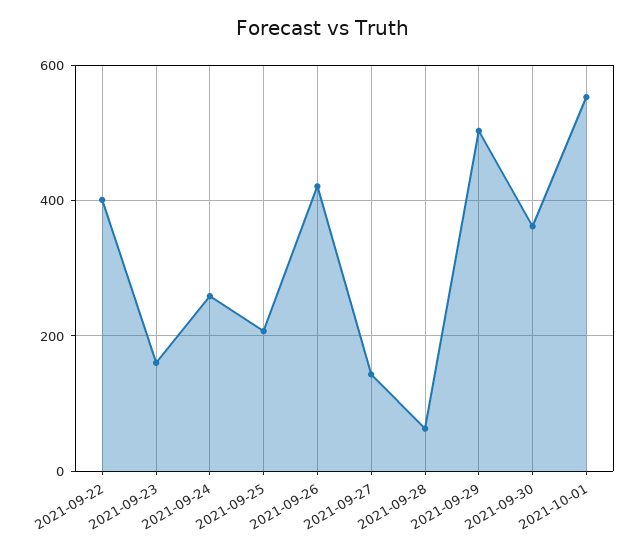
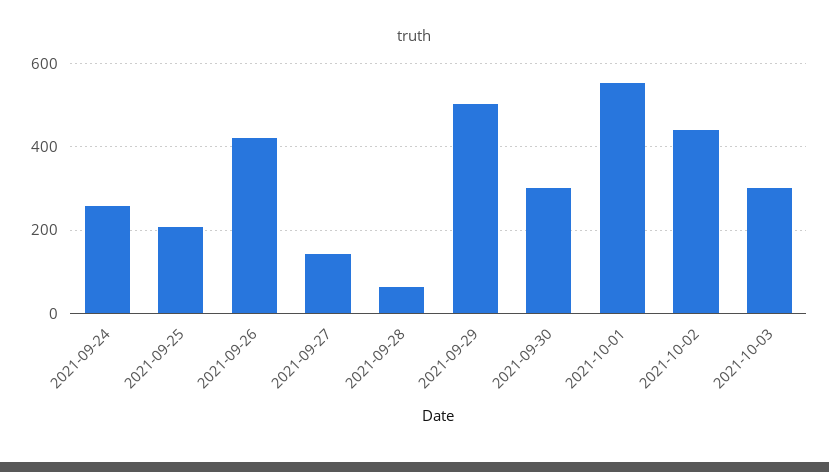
2021-09-22: 400 -> none
2021-09-23: 160 -> none
2021-09-30: 360 -> 300
2021-10-02: none -> 440
2021-10-03: none -> 300

